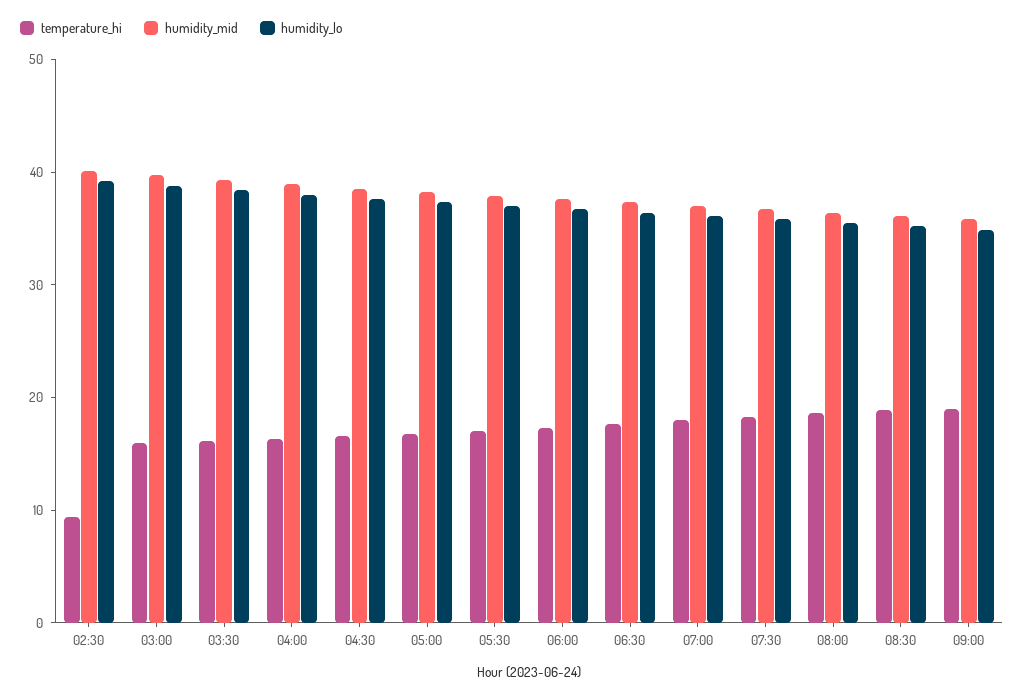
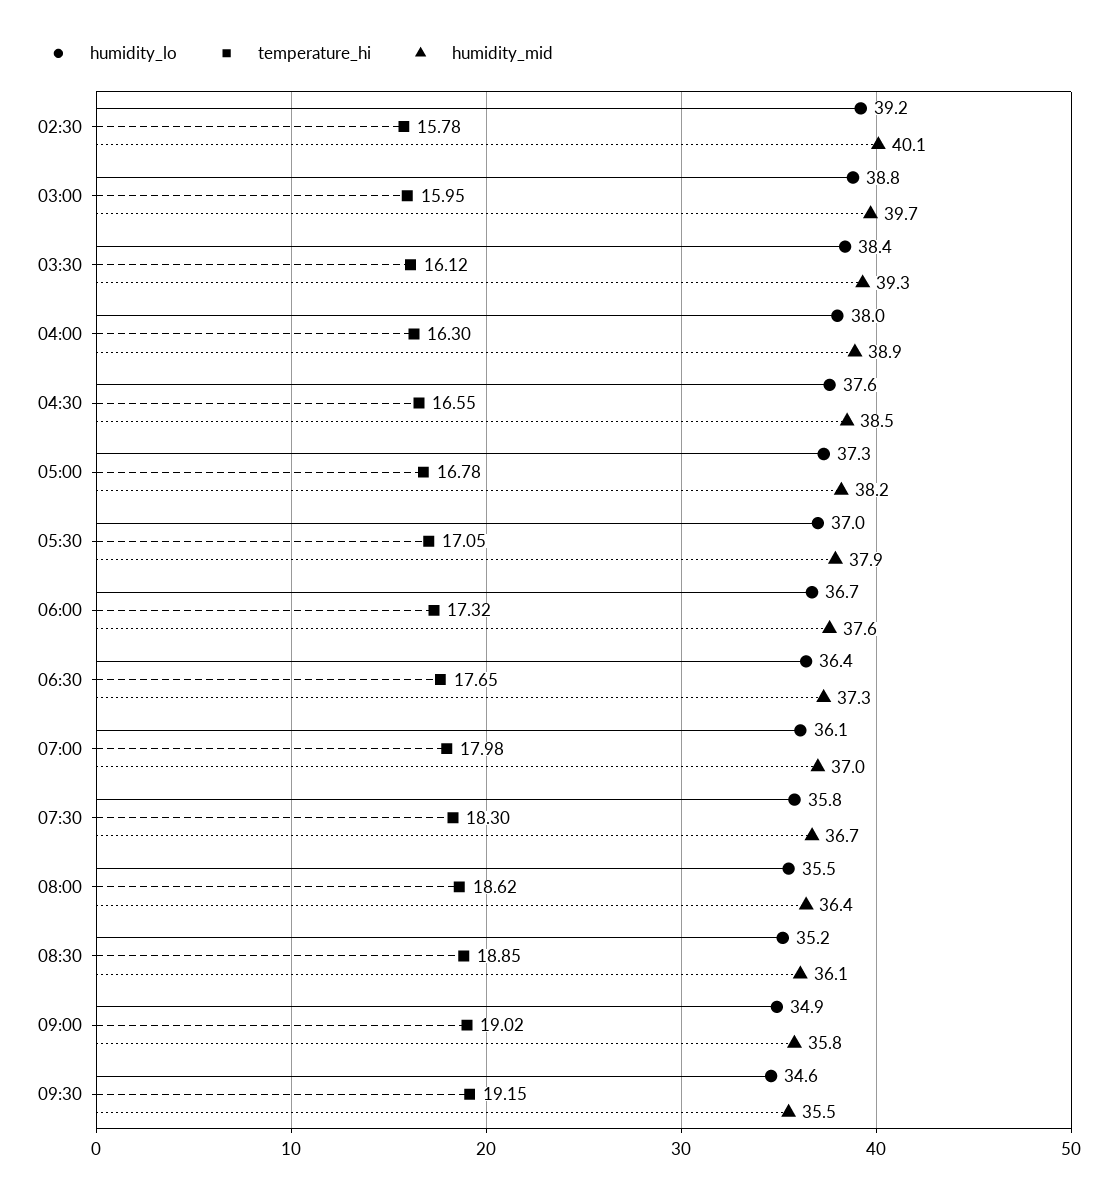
temperature_hi, 02:30: 10 -> 15.78
humidity_lo, 09:30: none -> 34.6
temperature_hi, 09:30: none -> 19.15
humidity_mid, 09:30: none -> 35.5

